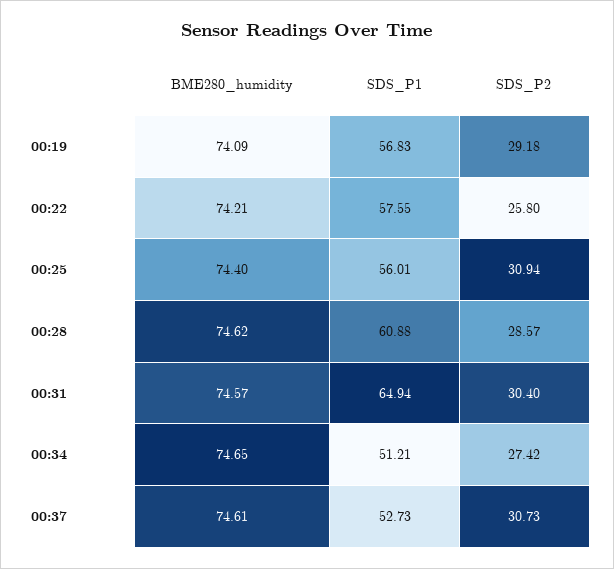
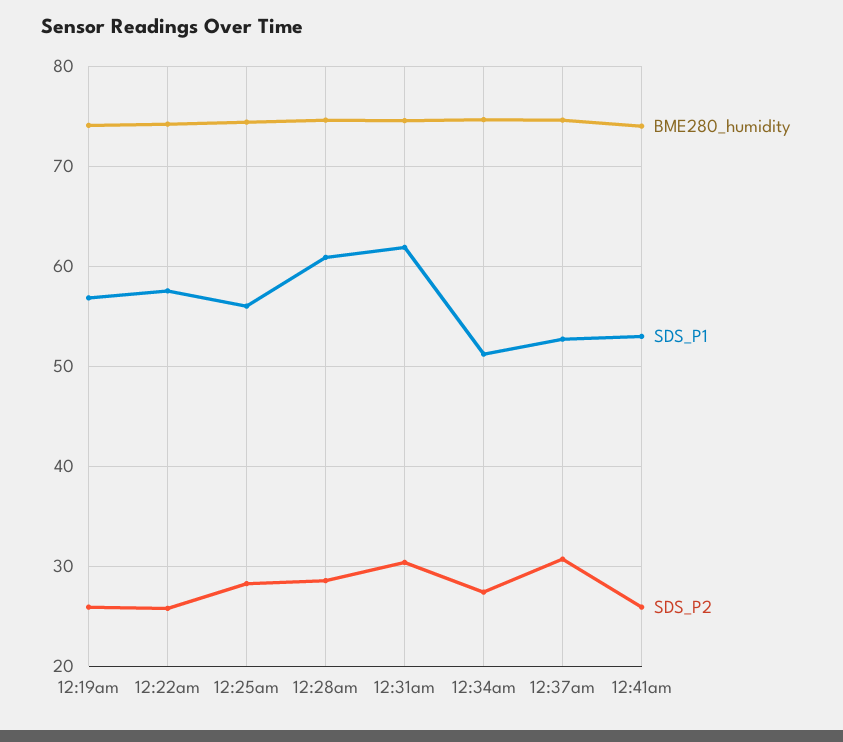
SDS_P2, 00:19: 29.18 -> 26
SDS_P2, 00:25: 30.94 -> 28
SDS_P1, 00:31: 64.94 -> 62
BME280_humidity, 12:41am: none -> 74
SDS_P1, 12:41am: none -> 53
SDS_P2, 12:41am: none -> 26

